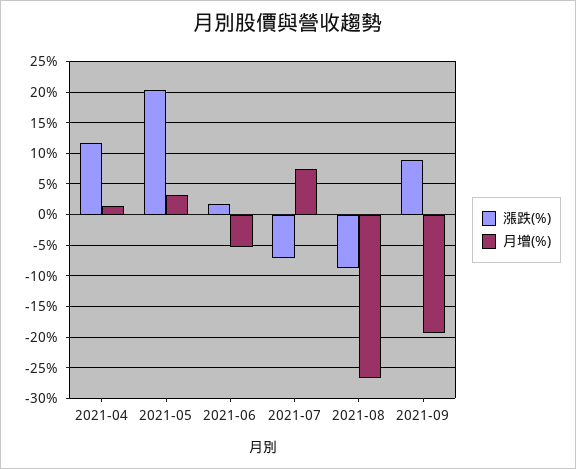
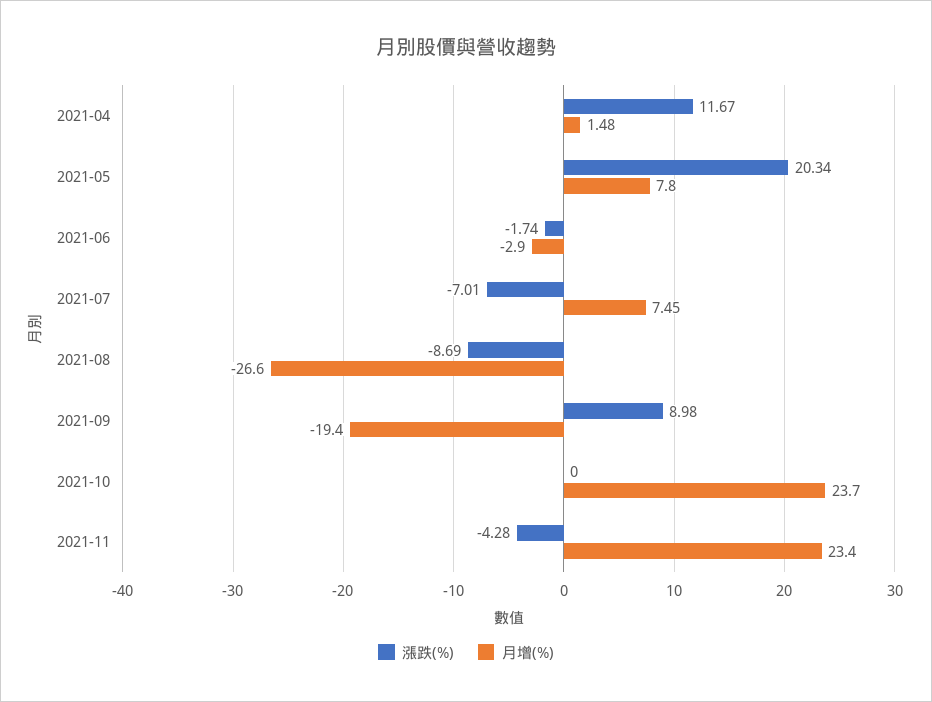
月增(%), 2021-05: 3 -> 7.8
漲跌(%), 2021-06: 2 -> -1.74
月增(%), 2021-06: -5 -> -2.9
漲跌(%), 2021-10: none -> 0
月增(%), 2021-10: none -> 23.7
漲跌(%), 2021-11: none -> -4.28
月增(%), 2021-11: none -> 23.4

